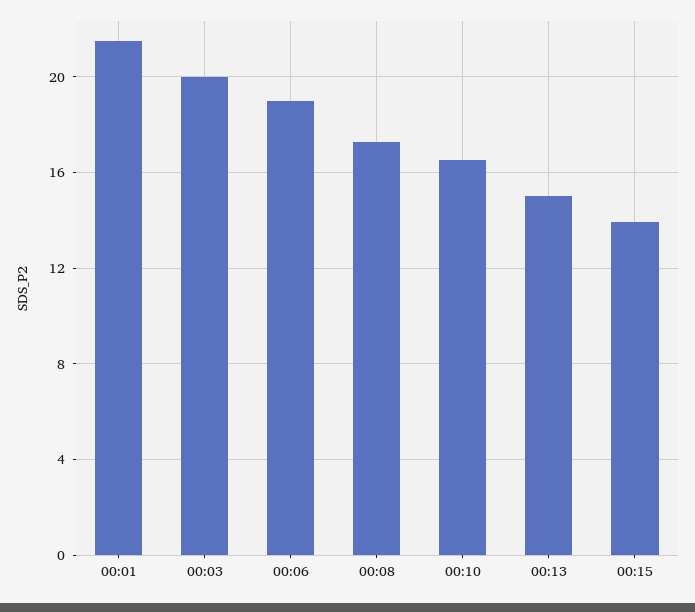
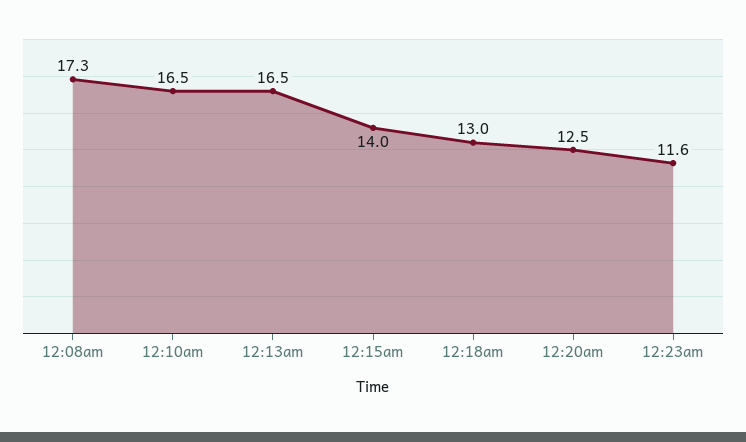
00:01: 21.5 -> none
00:03: 20 -> none
00:06: 19 -> none
00:13: 15 -> 16.5
12:18am: none -> 13
12:20am: none -> 12.5
12:23am: none -> 11.6

